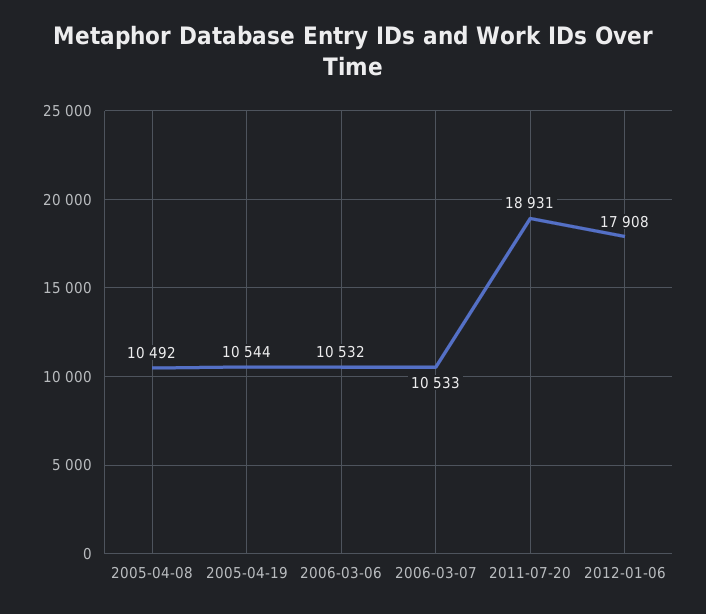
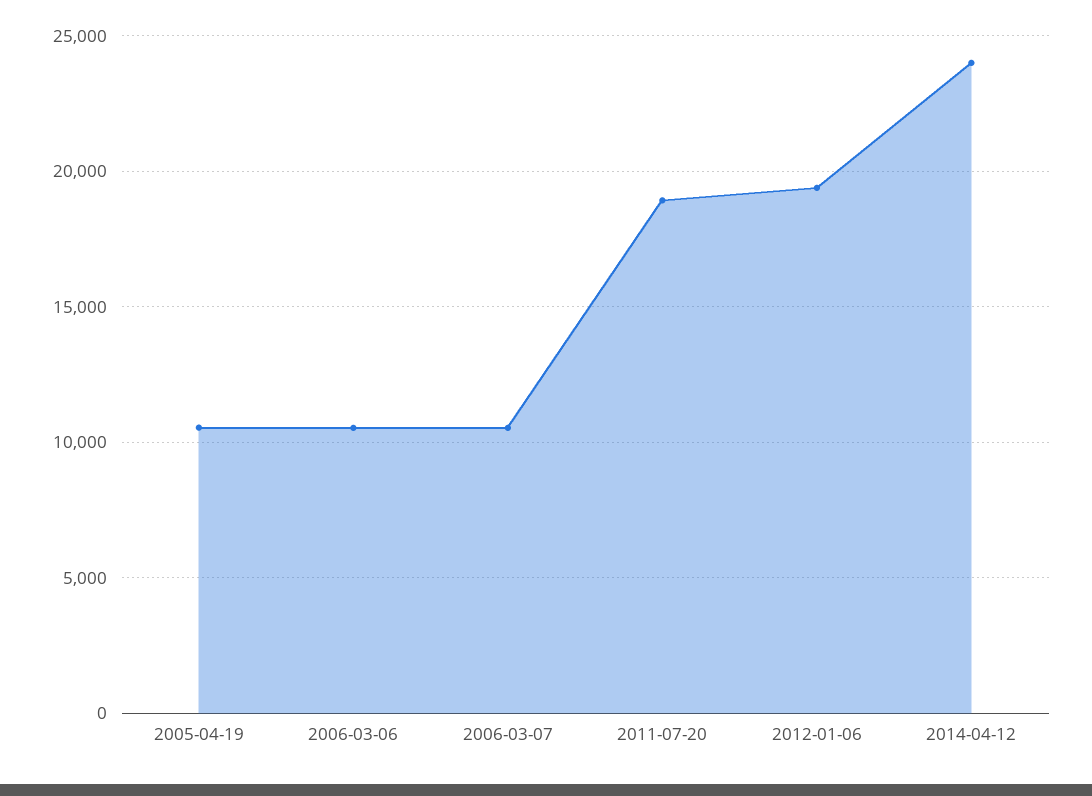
2005-04-08: 10492 -> none
2012-01-06: 17908 -> 19500
2014-04-12: none -> 24000

